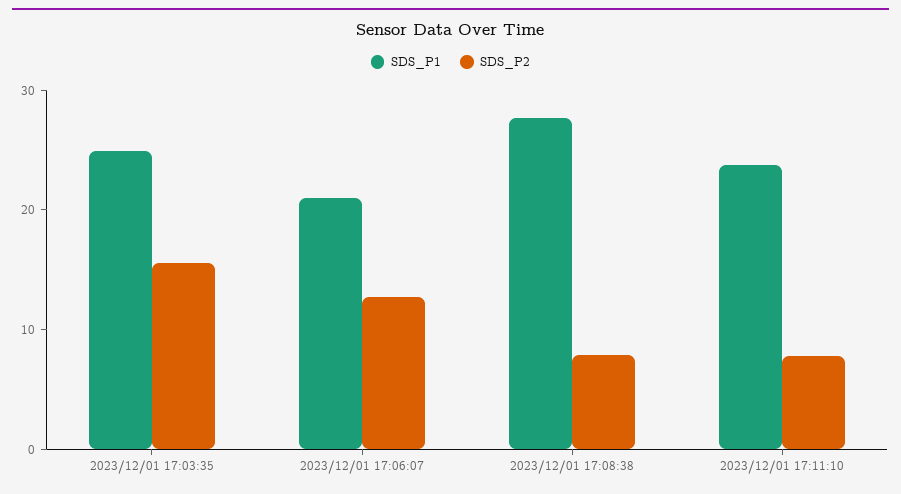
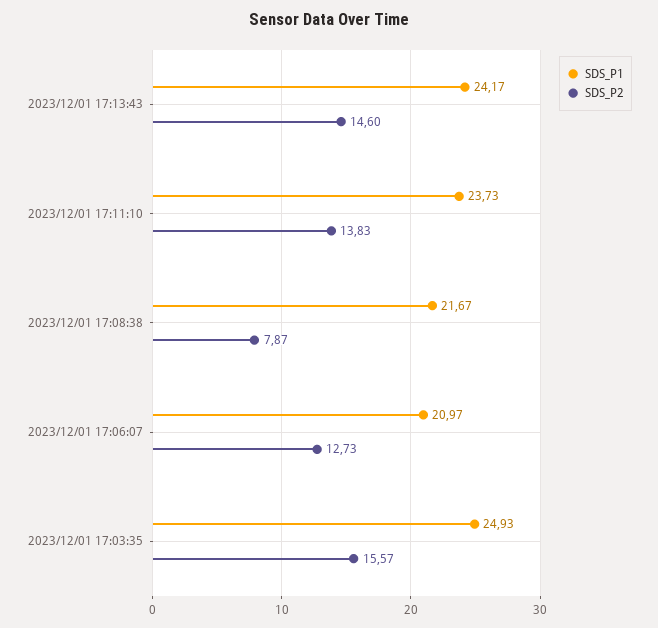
SDS_P1, 2023/12/01 17:08:38: 28 -> 21.67
SDS_P2, 2023/12/01 17:11:10: 8 -> 13.83
SDS_P1, 2023/12/01 17:13:43: none -> 24.17
SDS_P2, 2023/12/01 17:13:43: none -> 14.6

